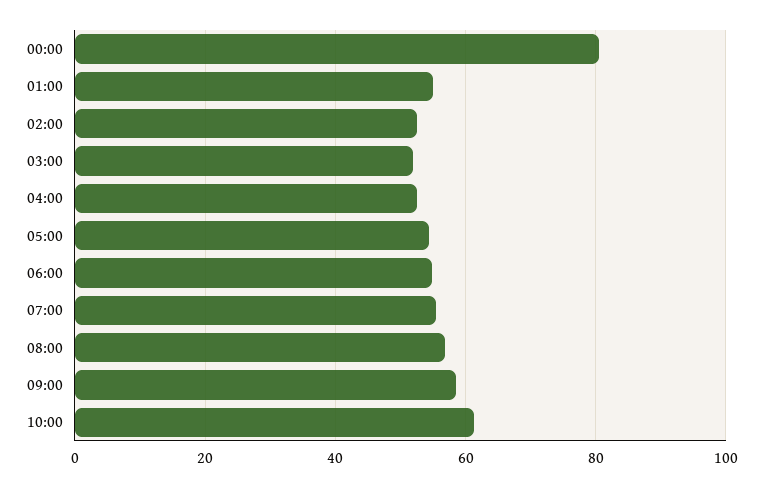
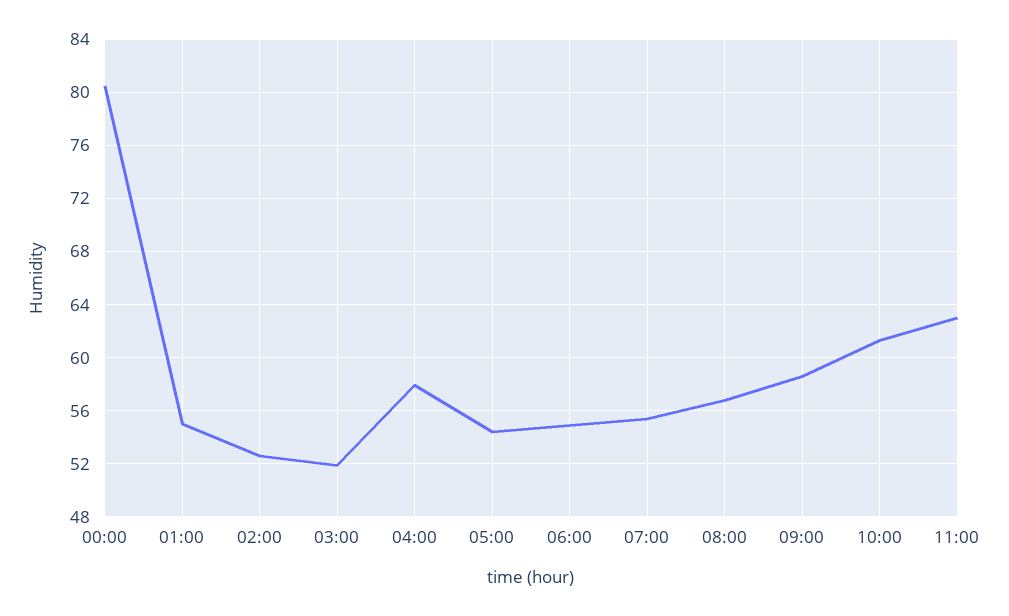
04:00: 52 -> 58
11:00: none -> 63

